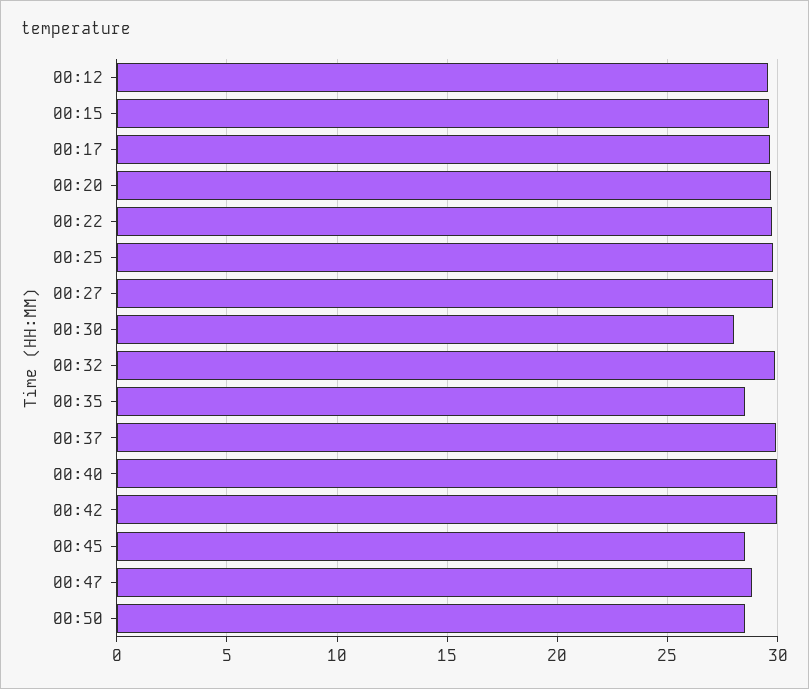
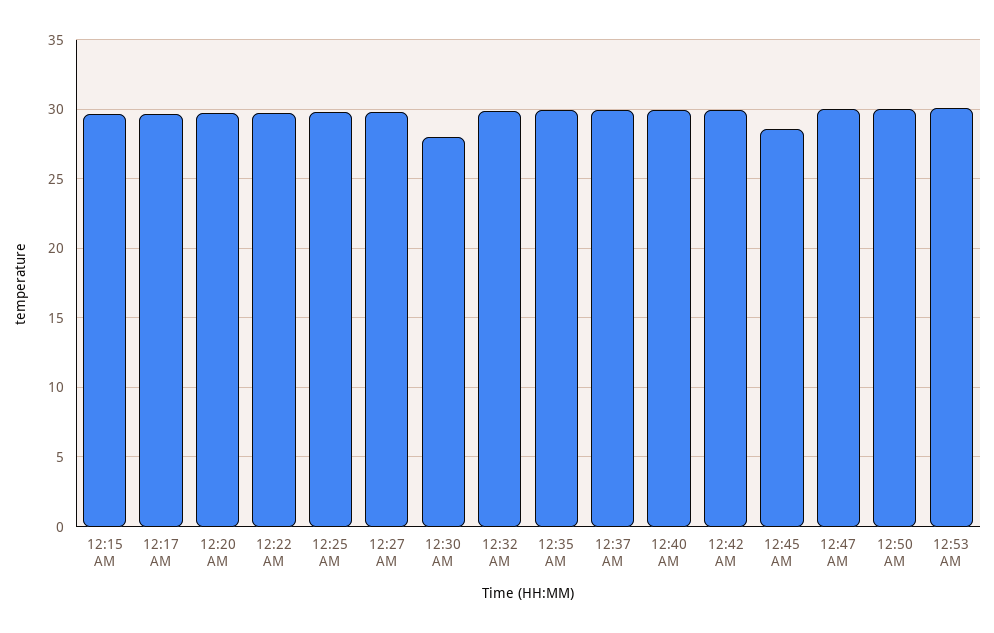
00:12: 29.5 -> none
00:35: 28.5 -> 30
00:47: 29 -> 30
00:50: 28.5 -> 30
12:53 AM: none -> 30

